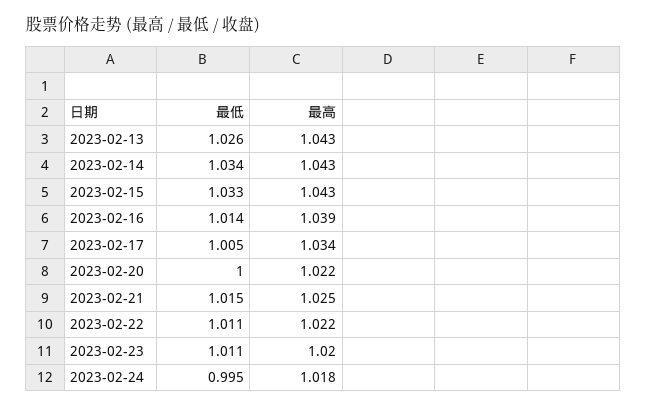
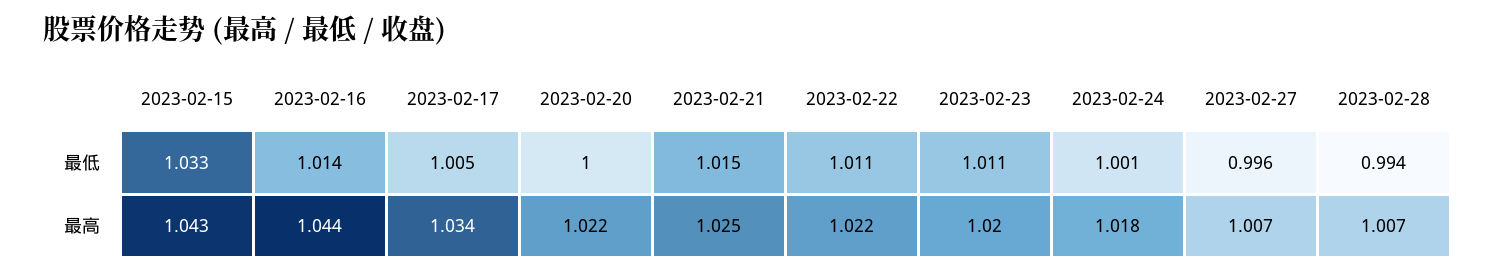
最低, 2023-02-13: 1.026 -> none
最高, 2023-02-13: 1.043 -> none
最低, 2023-02-14: 1.034 -> none
最高, 2023-02-14: 1.043 -> none
最高, 2023-02-16: 1.039 -> 1.044
最低, 2023-02-24: 0.995 -> 1.001
最低, 2023-02-27: none -> 0.996
最低, 2023-02-28: none -> 0.994
最高, 2023-02-27: none -> 1.007
最高, 2023-02-28: none -> 1.007

